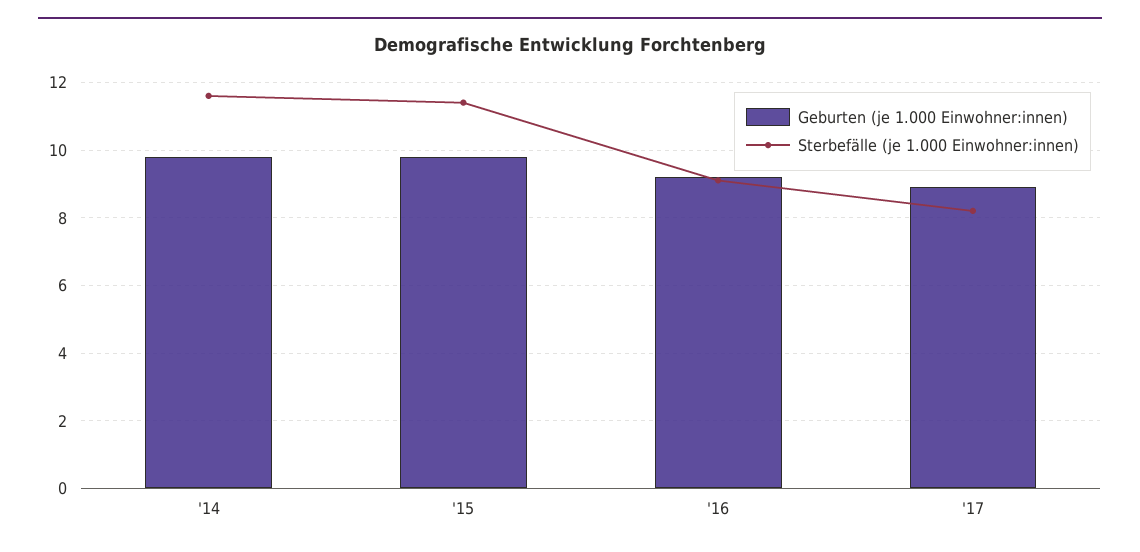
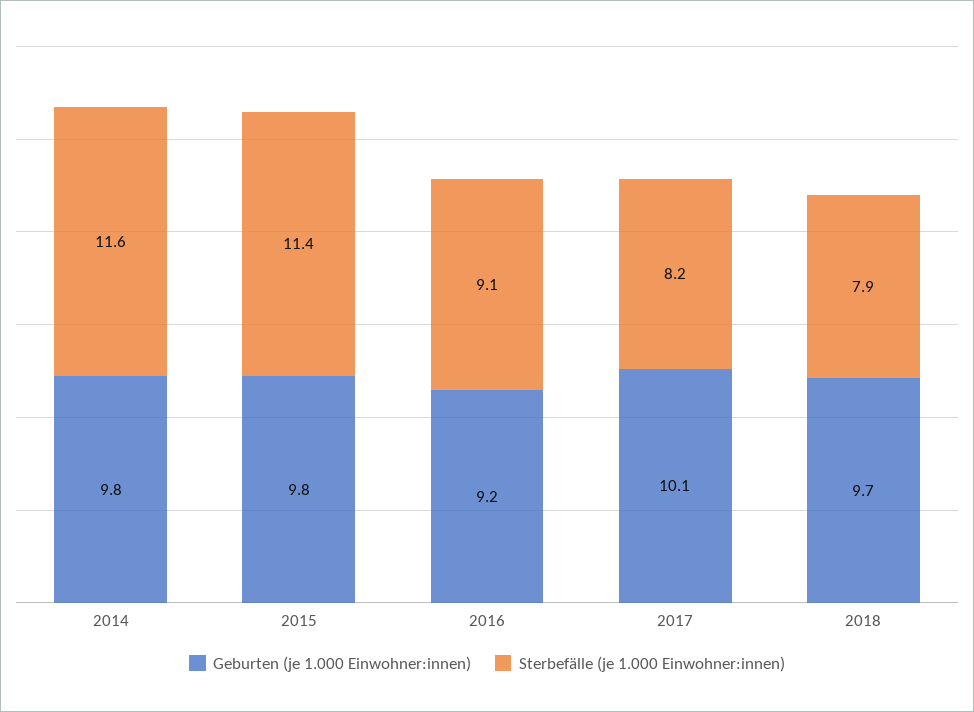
Geburten (je 1.000 Einwohner:innen), '17: 9 -> 10.1
Geburten (je 1.000 Einwohner:innen), 2018: none -> 9.7
Sterbefälle (je 1.000 Einwohner:innen), 2018: none -> 7.9

